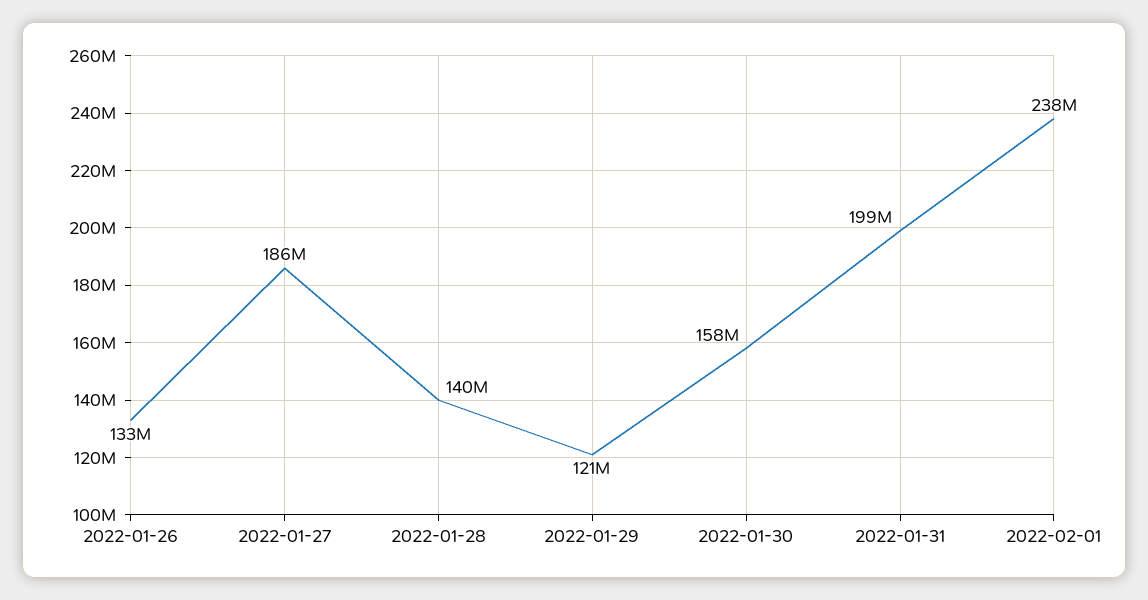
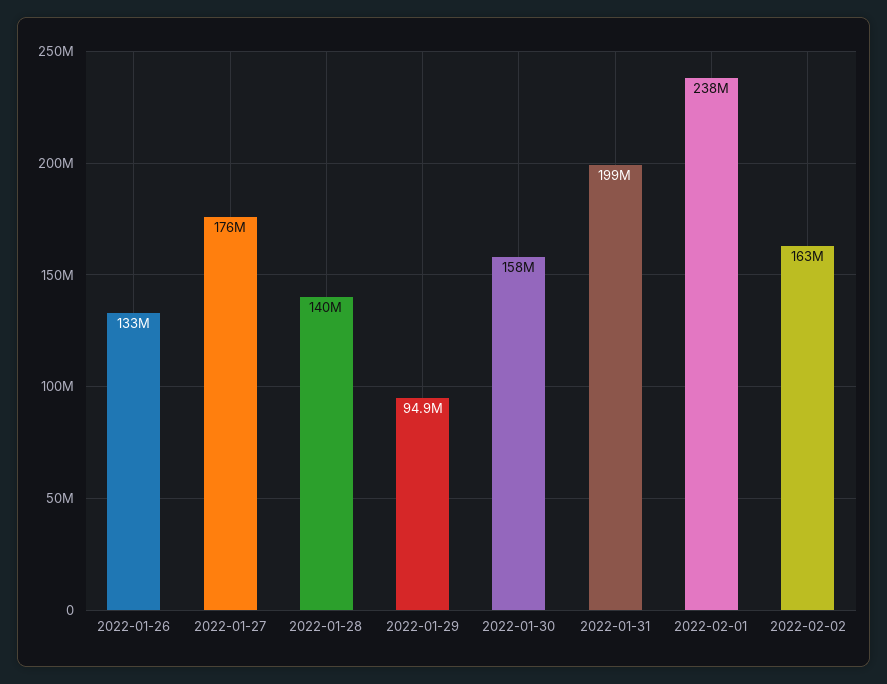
2022-01-27: 186000000 -> 176000000
2022-01-29: 121000000 -> 94900000
2022-02-02: none -> 163000000

